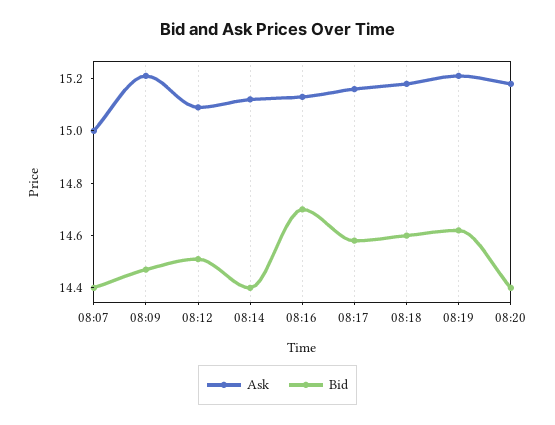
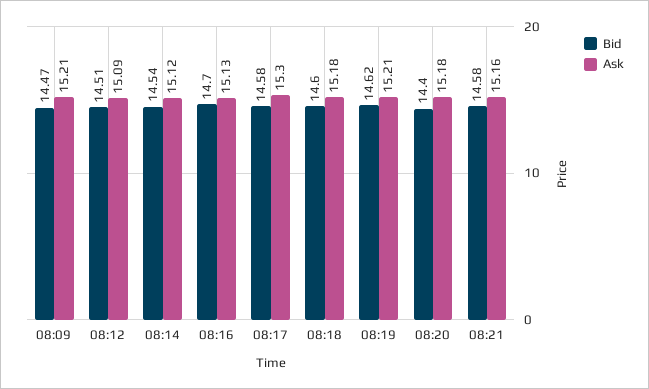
Ask, 08:07: 15 -> none
Bid, 08:07: 14.4 -> none
Bid, 08:14: 14.4 -> 14.54
Ask, 08:17: 15.15 -> 15.3
Bid, 08:21: none -> 14.58
Ask, 08:21: none -> 15.16

